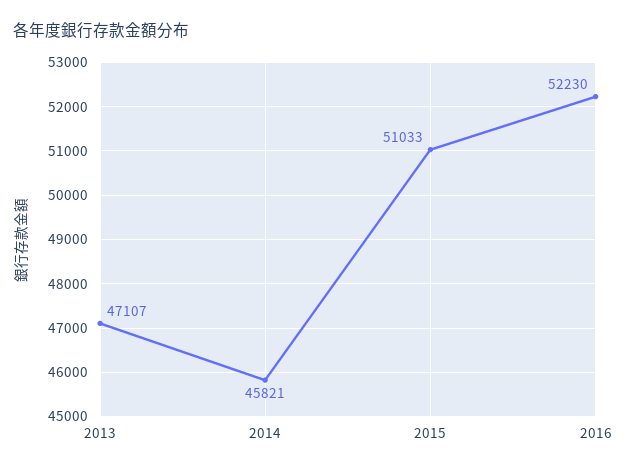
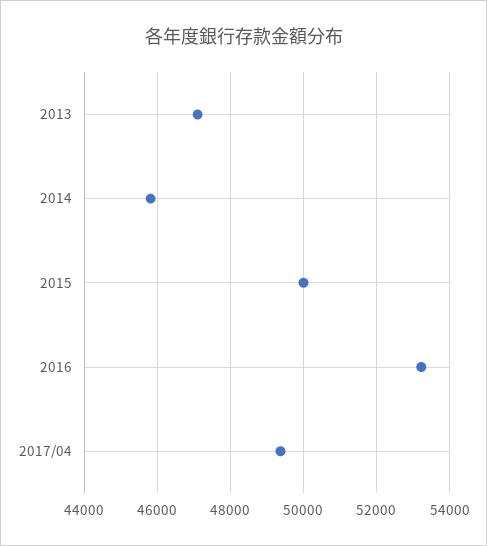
2015: 51033 -> 50000
2016: 52230 -> 53200
2017/04: none -> 49400

